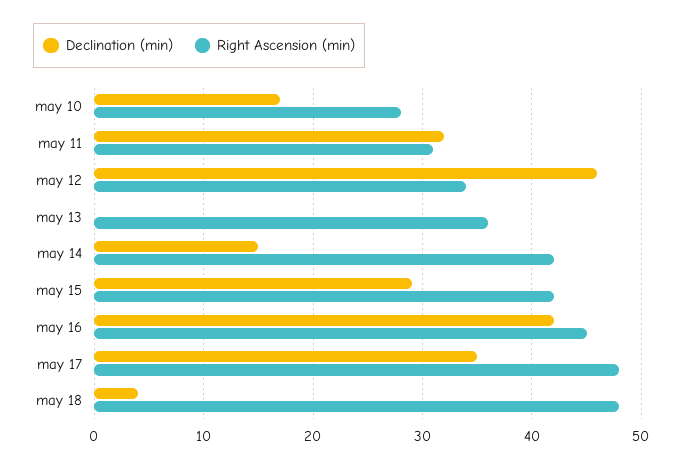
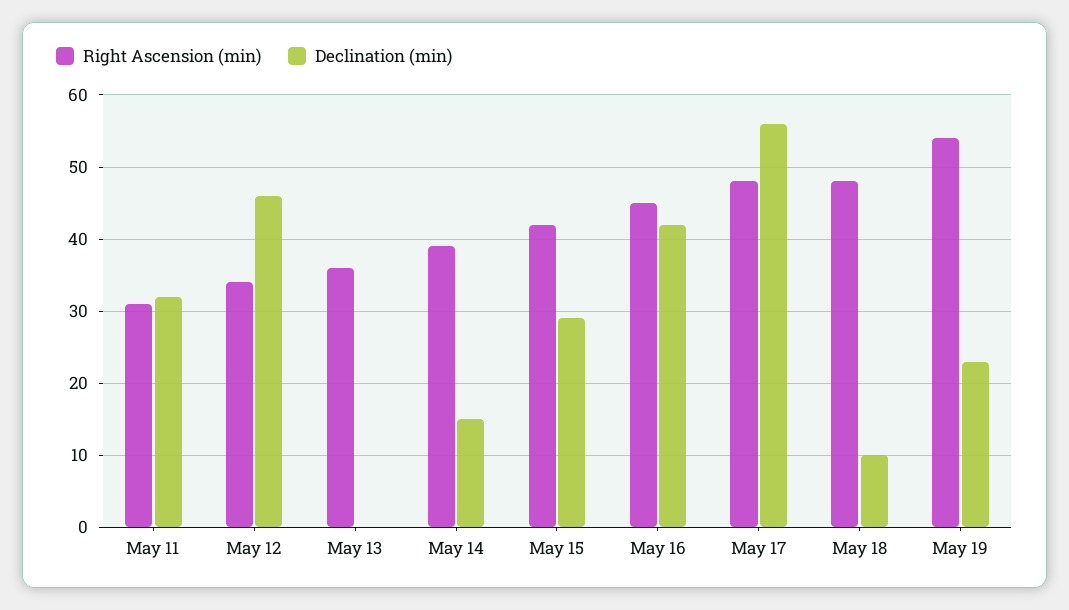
Declination (min), may 10: 17 -> none
Right Ascension (min), may 10: 28 -> none
Right Ascension (min), may 14: 42 -> 39
Declination (min), may 17: 35 -> 56
Declination (min), may 18: 4 -> 10
Right Ascension (min), May 19: none -> 54
Declination (min), May 19: none -> 23

